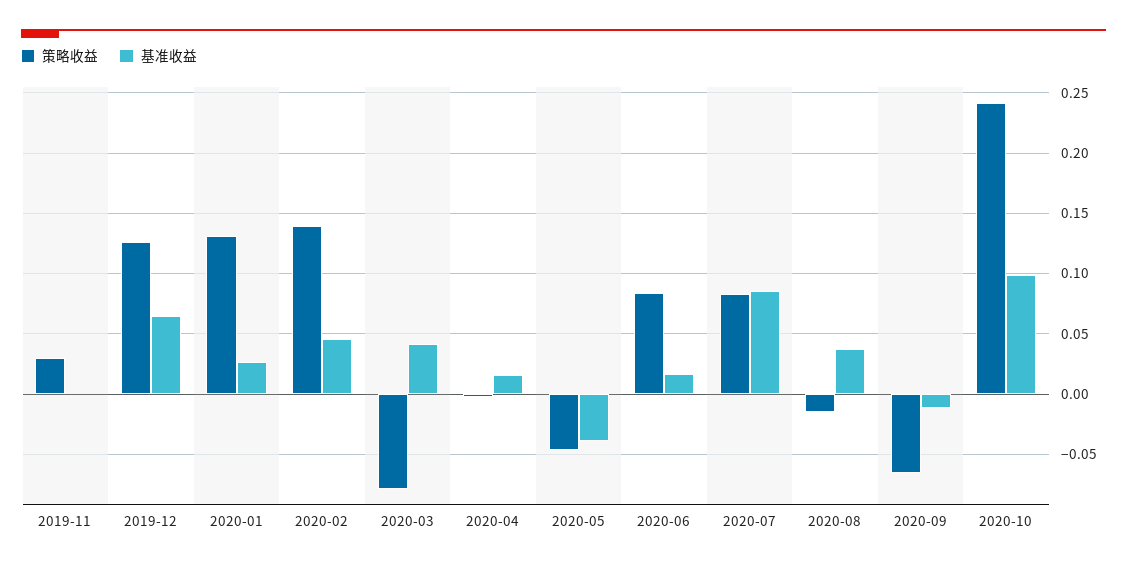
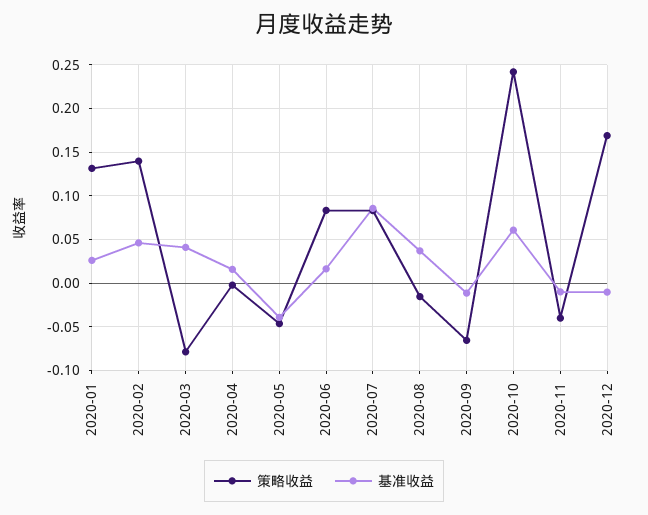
策略收益, 2019-11: 0.03 -> none
基准收益, 2019-11: 0 -> none
策略收益, 2019-12: 0.125 -> none
基准收益, 2019-12: 0.065 -> none
基准收益, 2020-10: 0.1 -> 0.06
策略收益, 2020-11: none -> -0.04
基准收益, 2020-11: none -> -0.01
策略收益, 2020-12: none -> 0.17
基准收益, 2020-12: none -> -0.01

